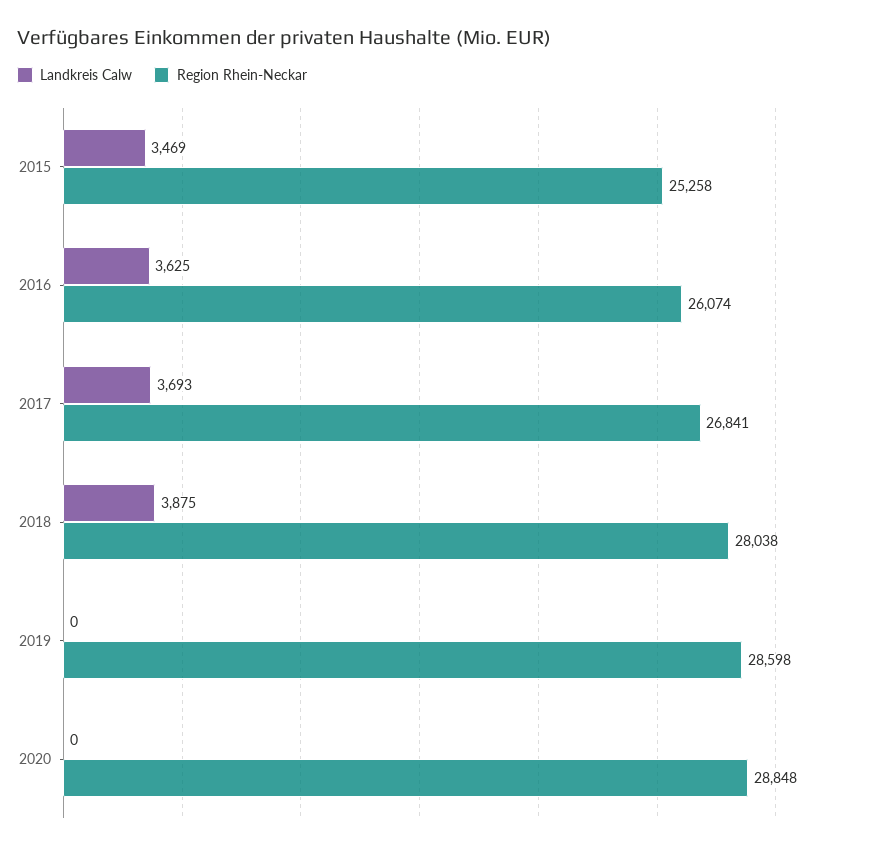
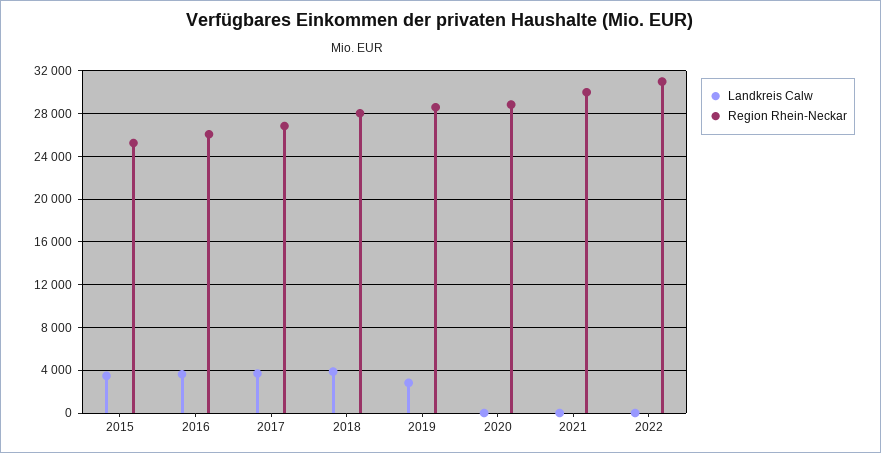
Landkreis Calw, 2019: 0 -> 3000
Landkreis Calw, 2021: none -> 0
Region Rhein-Neckar, 2021: none -> 30000
Landkreis Calw, 2022: none -> 0
Region Rhein-Neckar, 2022: none -> 31000

